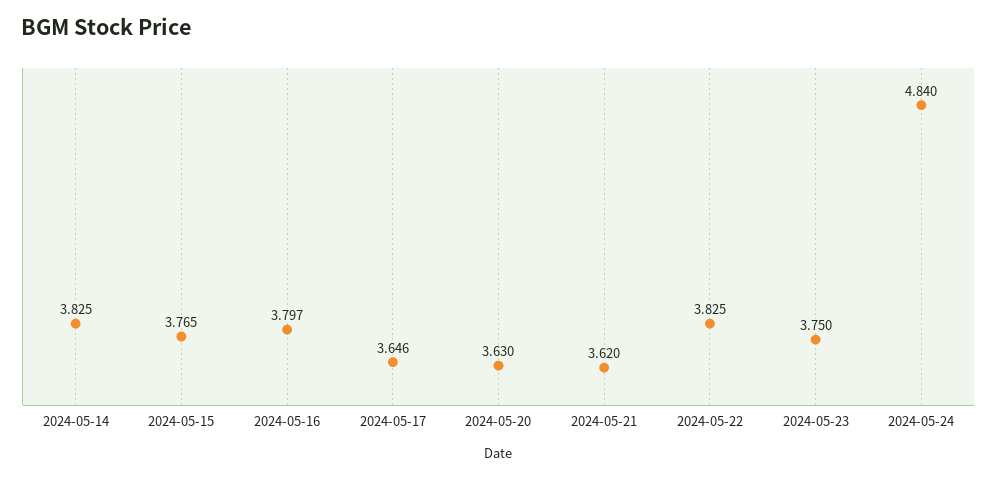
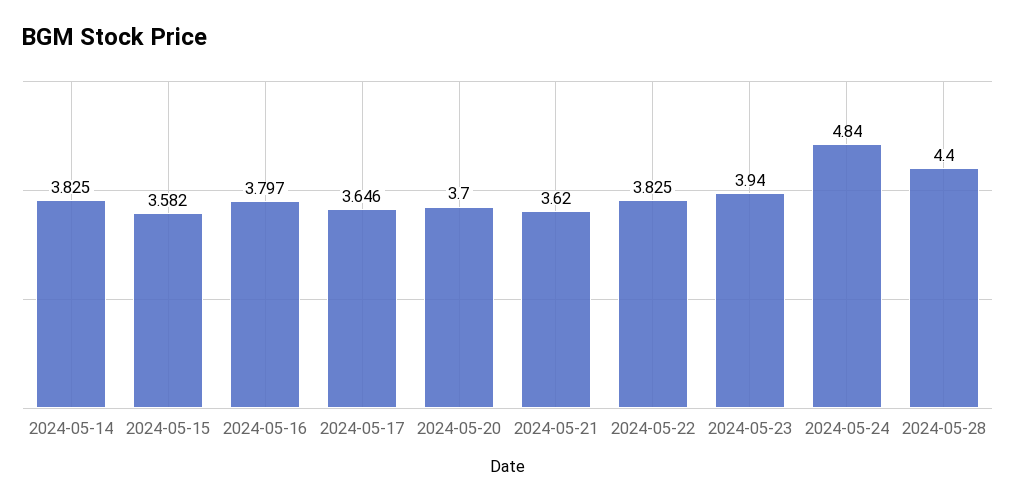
2024-05-15: 3.765 -> 3.582
2024-05-20: 3.63 -> 3.7
2024-05-23: 3.75 -> 3.94
2024-05-28: none -> 4.4

